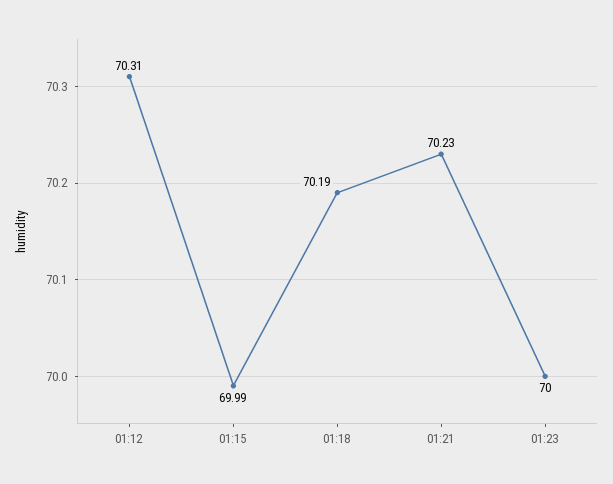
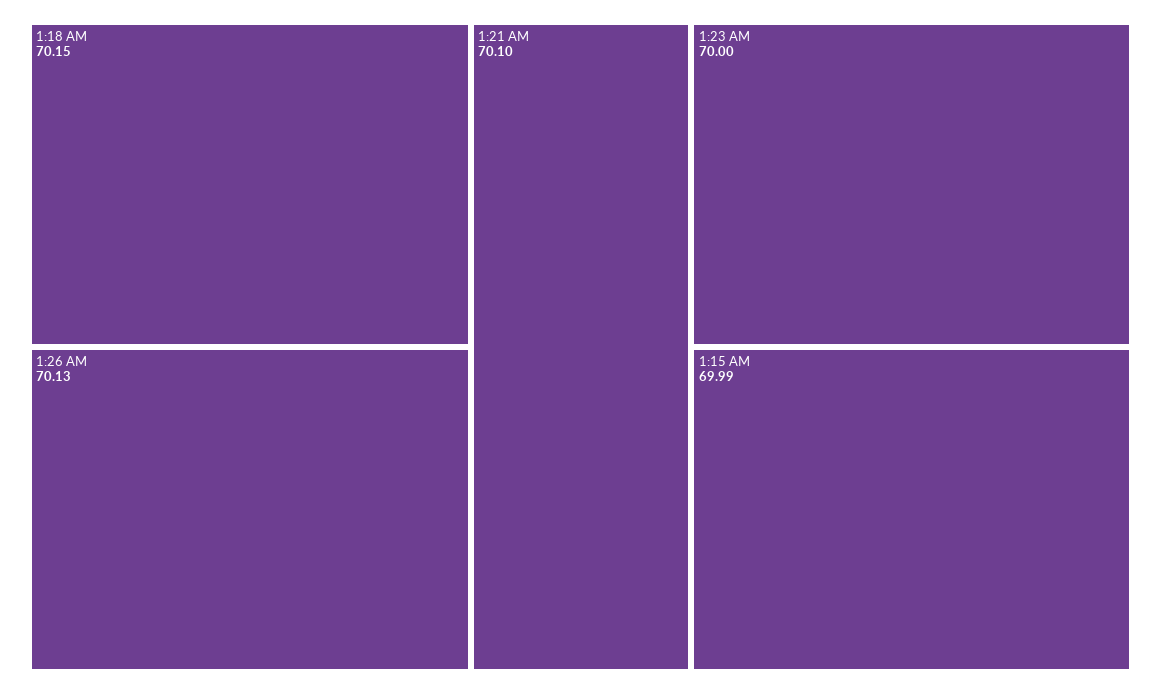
01:12: 70.31 -> none
01:18: 70.19 -> 70.15
01:21: 70.23 -> 70.1
1:26 AM: none -> 70.13

